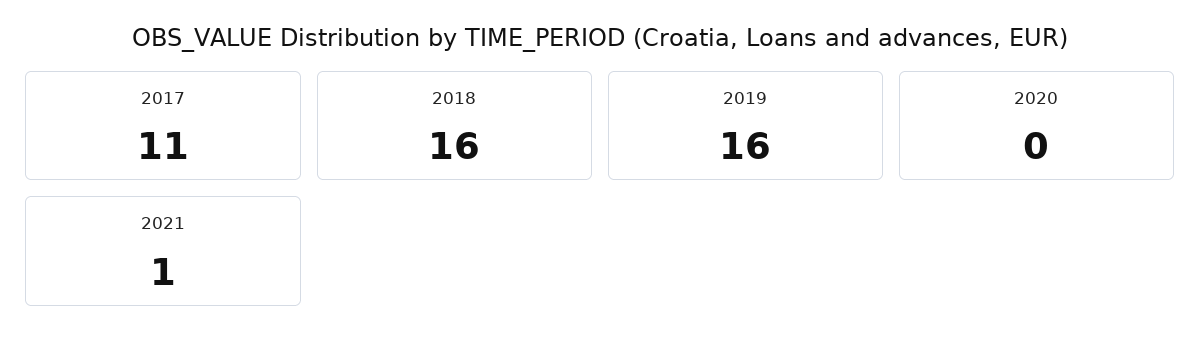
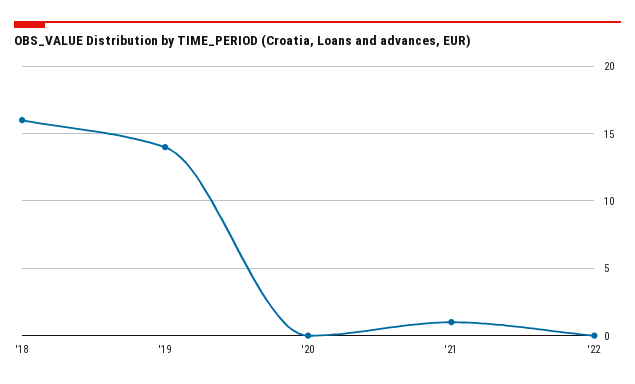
2017: 11 -> none
2019: 16 -> 14
'22: none -> 0

